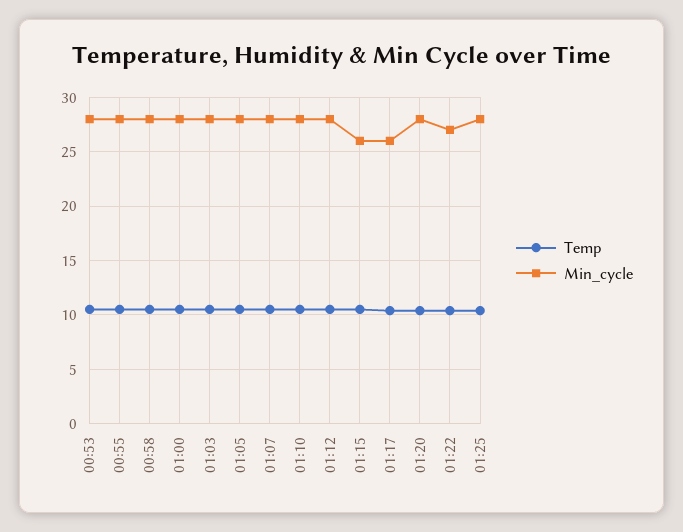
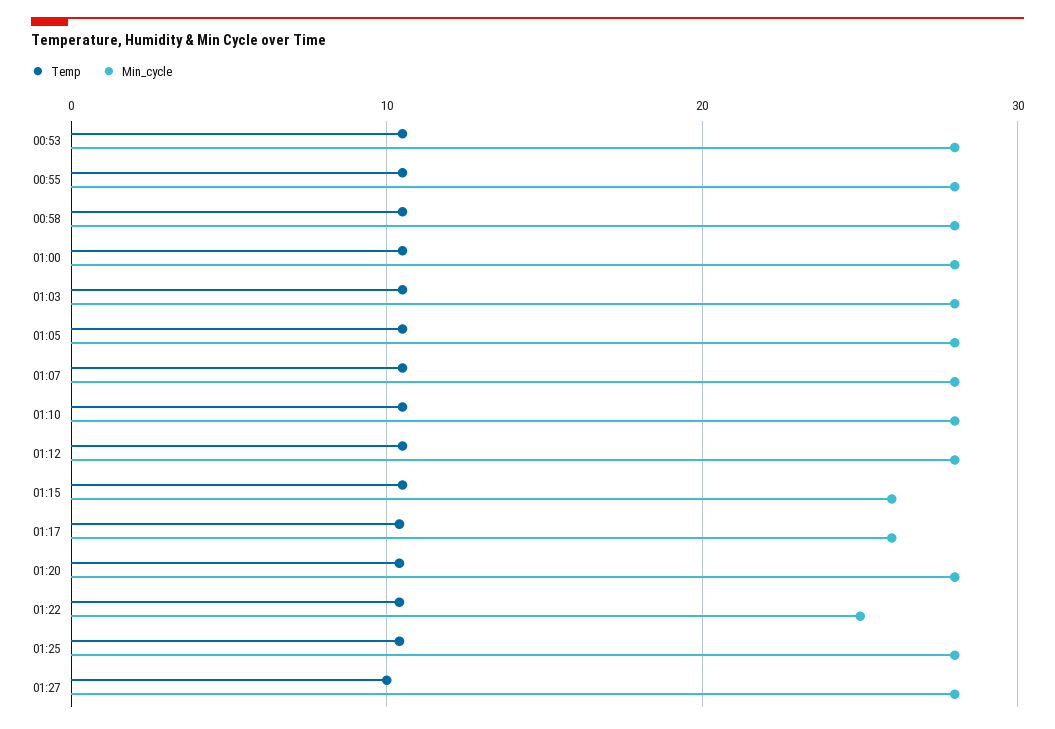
Min_cycle, 01:22: 27 -> 25
Temp, 01:27: none -> 10
Min_cycle, 01:27: none -> 28

